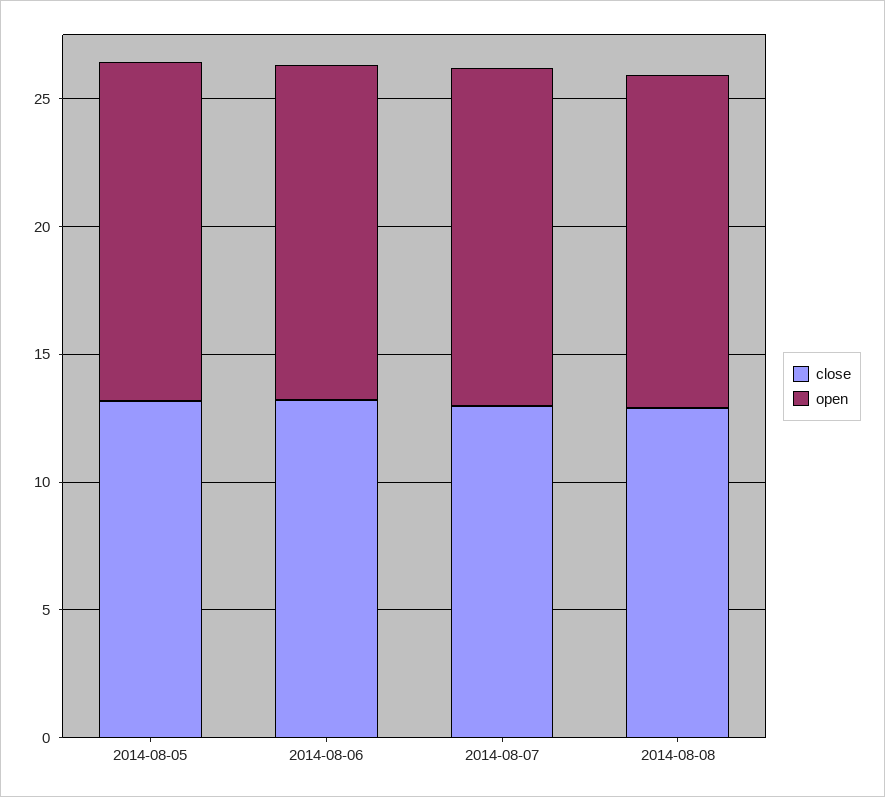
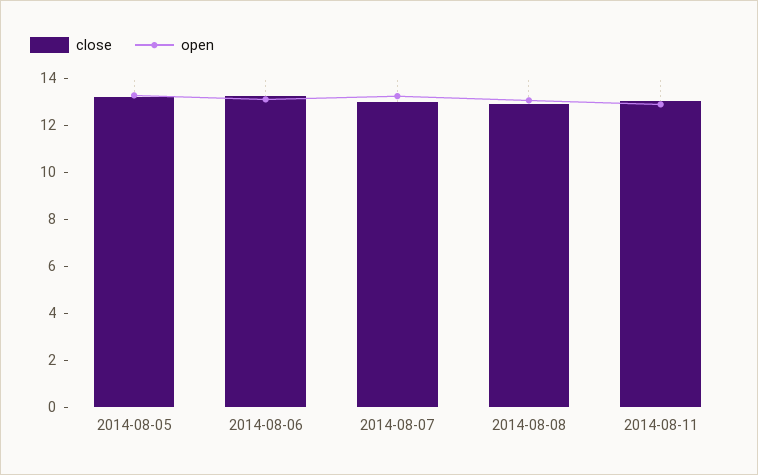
close, 2014-08-11: none -> 13
open, 2014-08-11: none -> 13

